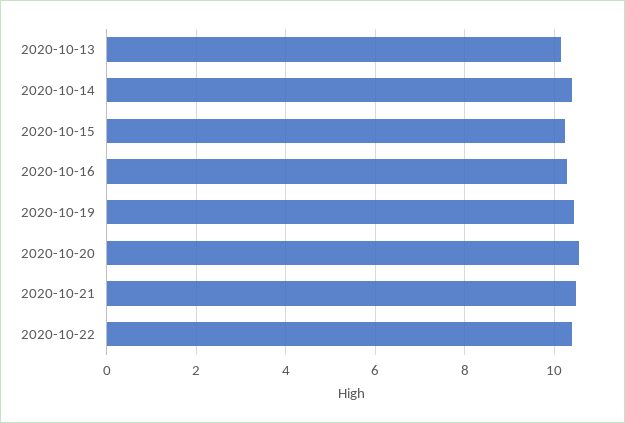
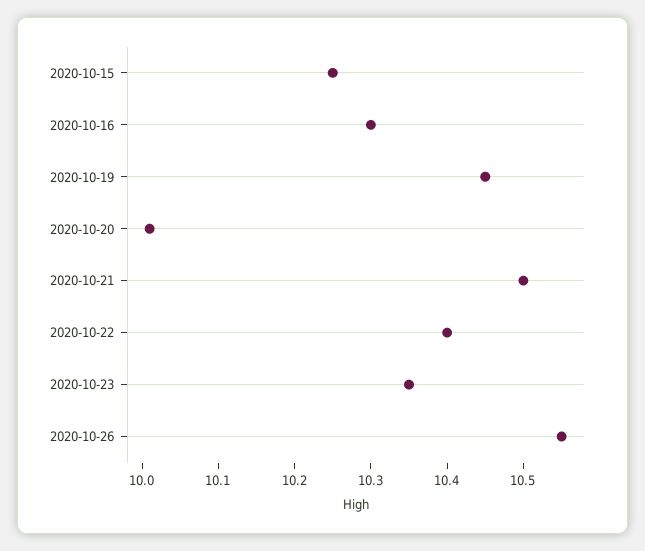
2020-10-13: 10.2 -> none
2020-10-14: 10.4 -> none
2020-10-20: 10.6 -> 10
2020-10-23: none -> 10.35
2020-10-26: none -> 10.55

